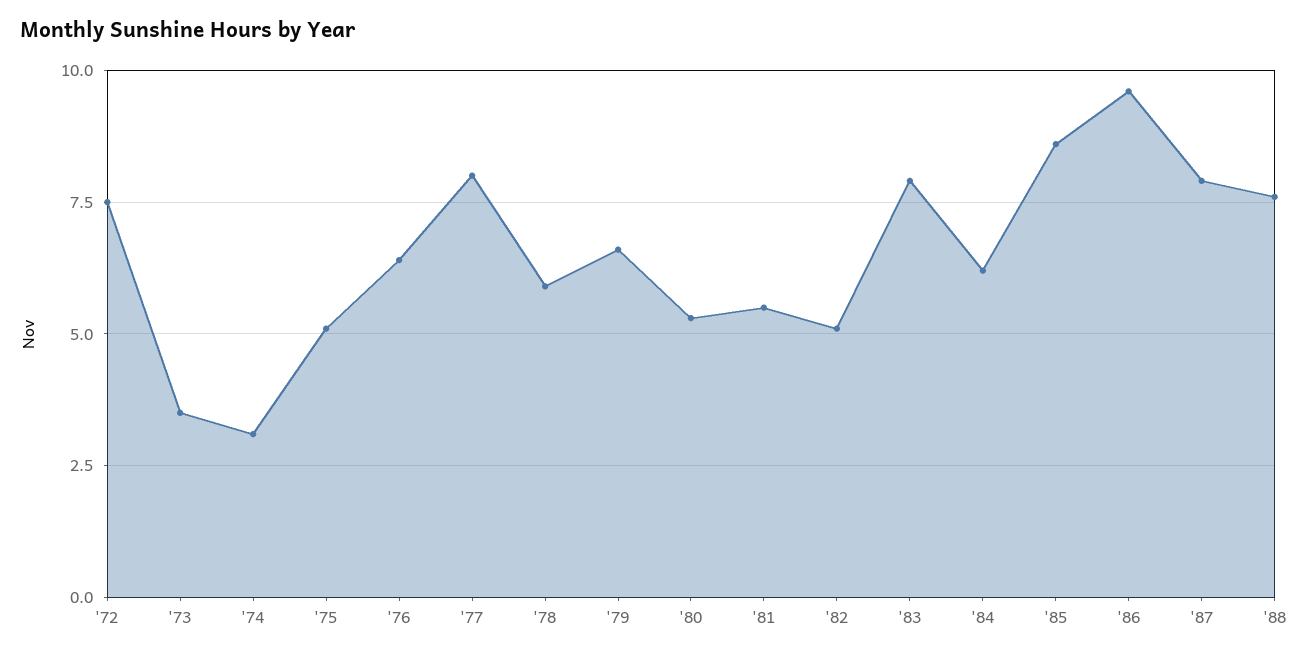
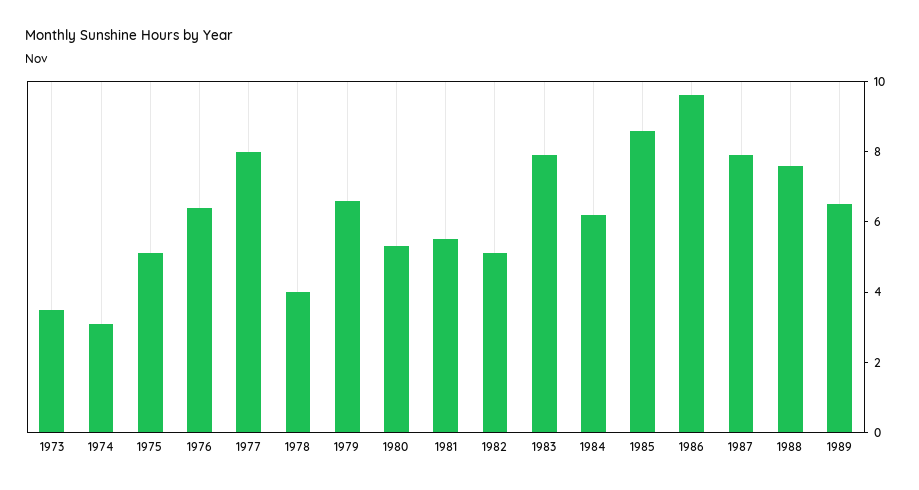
'72: 7.5 -> none
'78: 6 -> 4
1989: none -> 6.5

